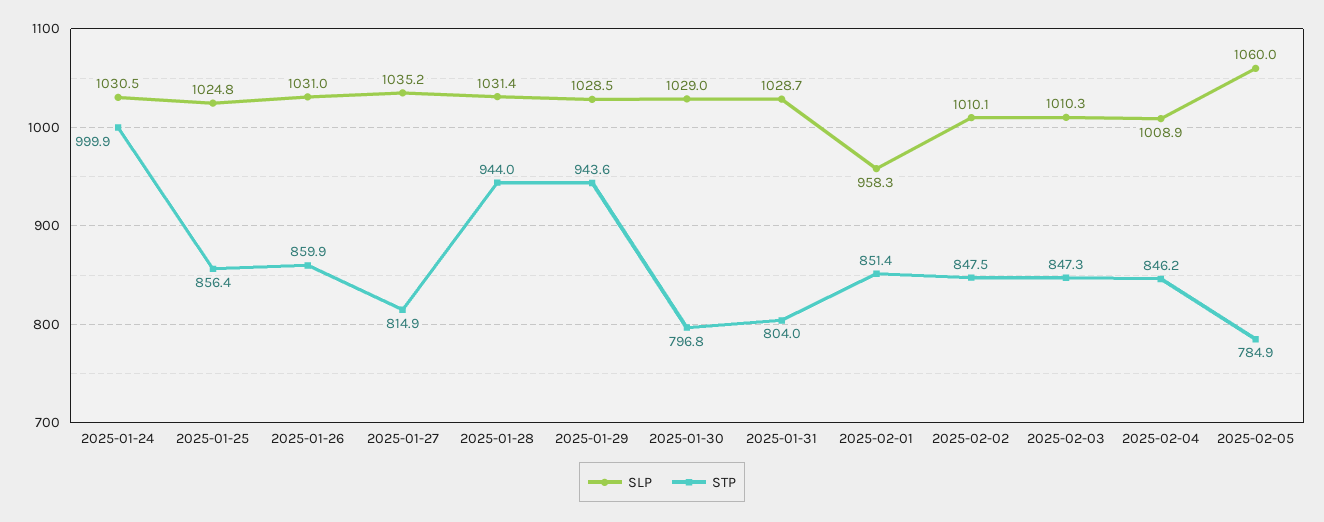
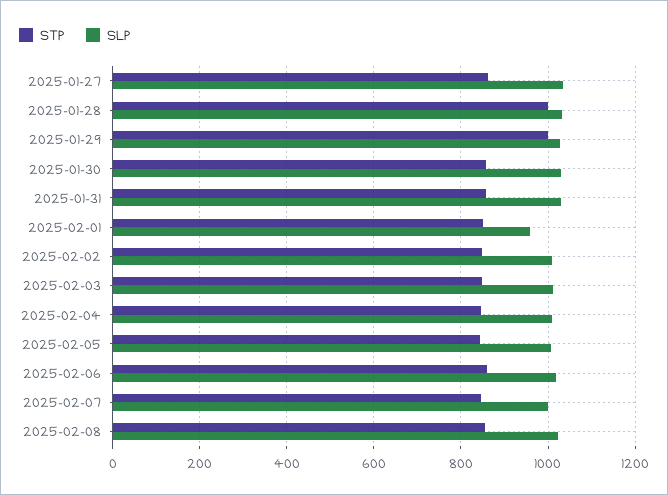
SLP, 2025-01-24: 1030.5 -> none
STP, 2025-01-24: 999.9 -> none
SLP, 2025-01-25: 1024.8 -> none
STP, 2025-01-25: 856.4 -> none
SLP, 2025-01-26: 1031 -> none
STP, 2025-01-26: 859.9 -> none
STP, 2025-01-27: 814.9 -> 860
STP, 2025-01-28: 944 -> 1000
STP, 2025-01-29: 943.6 -> 1000
STP, 2025-01-30: 796.8 -> 860
STP, 2025-01-31: 804 -> 860
SLP, 2025-02-05: 1060 -> 1000
STP, 2025-02-05: 784.9 -> 840
STP, 2025-02-06: none -> 860
SLP, 2025-02-06: none -> 1020
STP, 2025-02-07: none -> 840
SLP, 2025-02-07: none -> 1000
STP, 2025-02-08: none -> 860
SLP, 2025-02-08: none -> 1020

